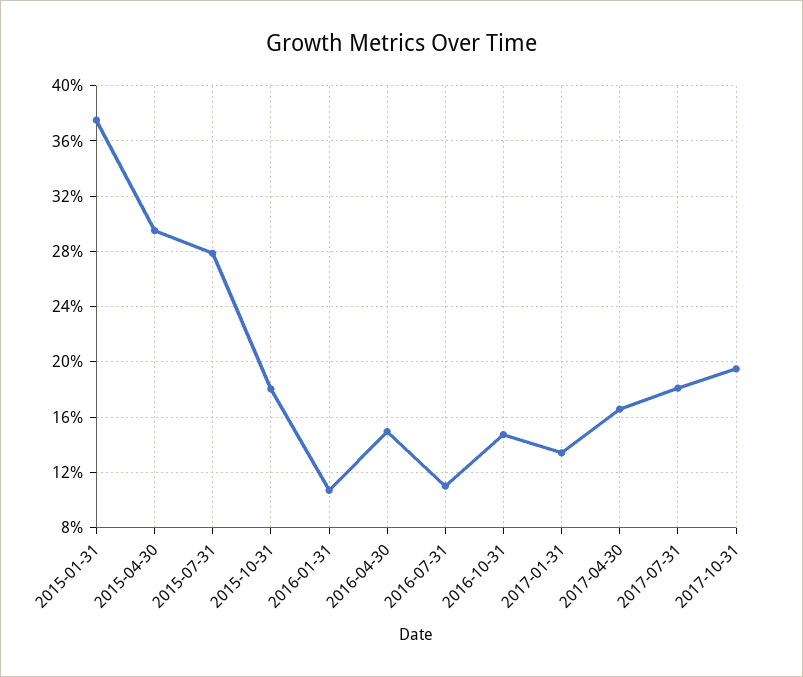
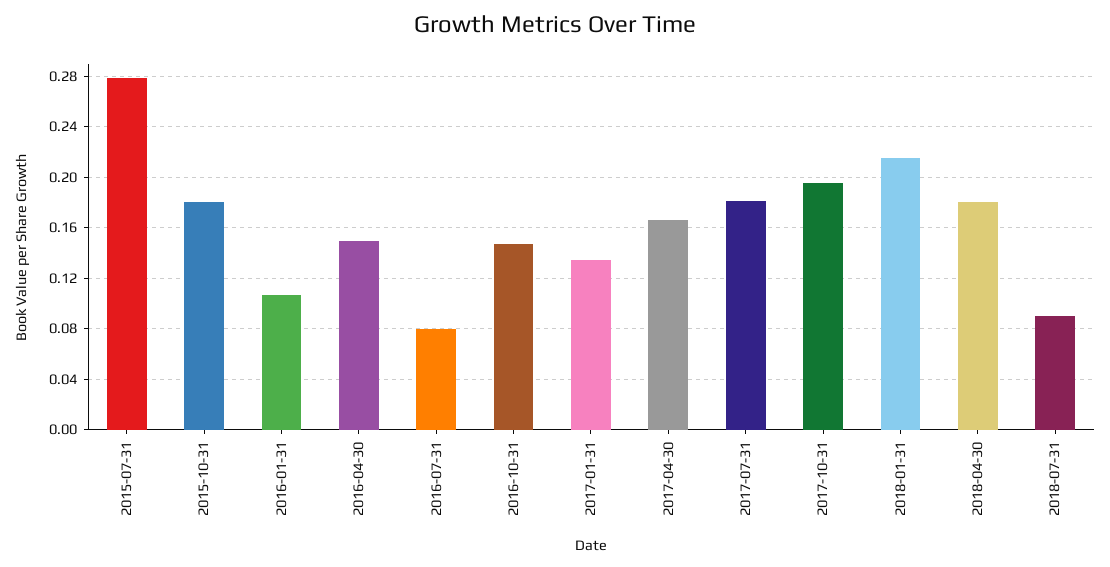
2015-01-31: 0.375 -> none
2015-04-30: 0.295 -> none
2016-07-31: 0.11 -> 0.08
2018-01-31: none -> 0.215
2018-04-30: none -> 0.18
2018-07-31: none -> 0.09

